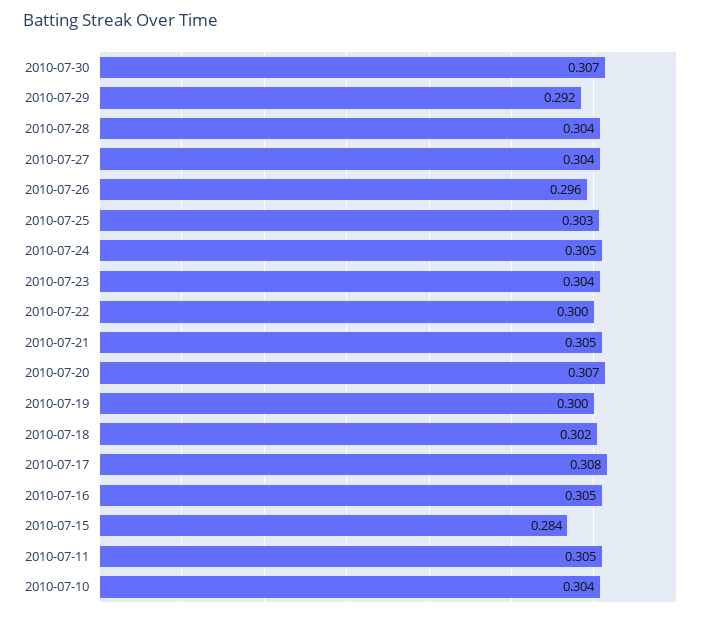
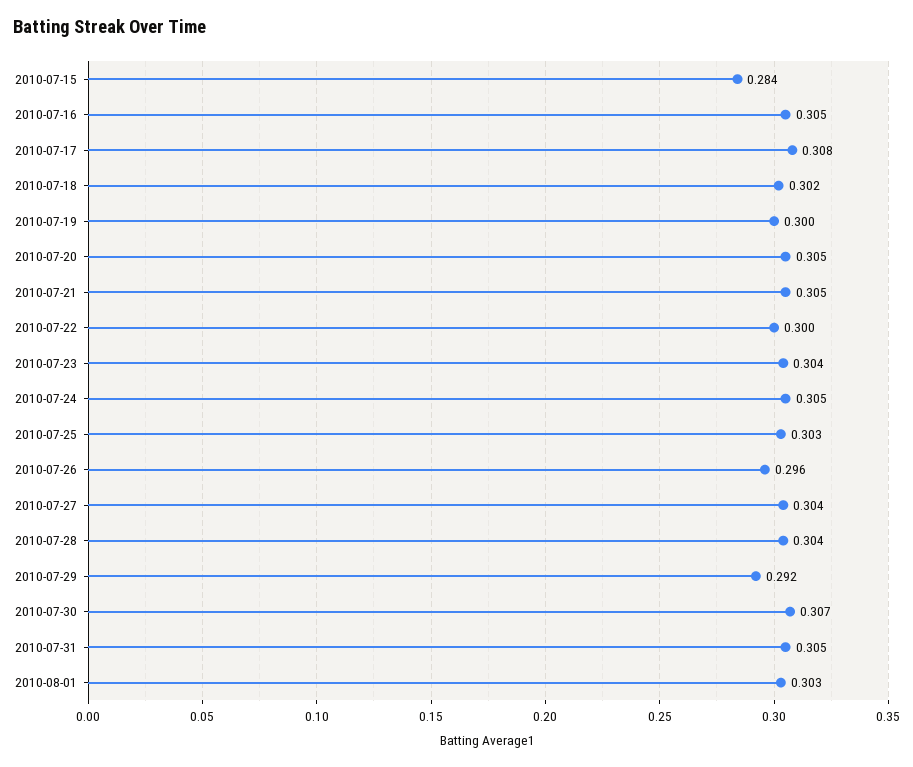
2010-07-20: 0.307 -> 0.305
2010-07-11: 0.305 -> none
2010-07-10: 0.304 -> none
2010-07-31: none -> 0.305
2010-08-01: none -> 0.303

